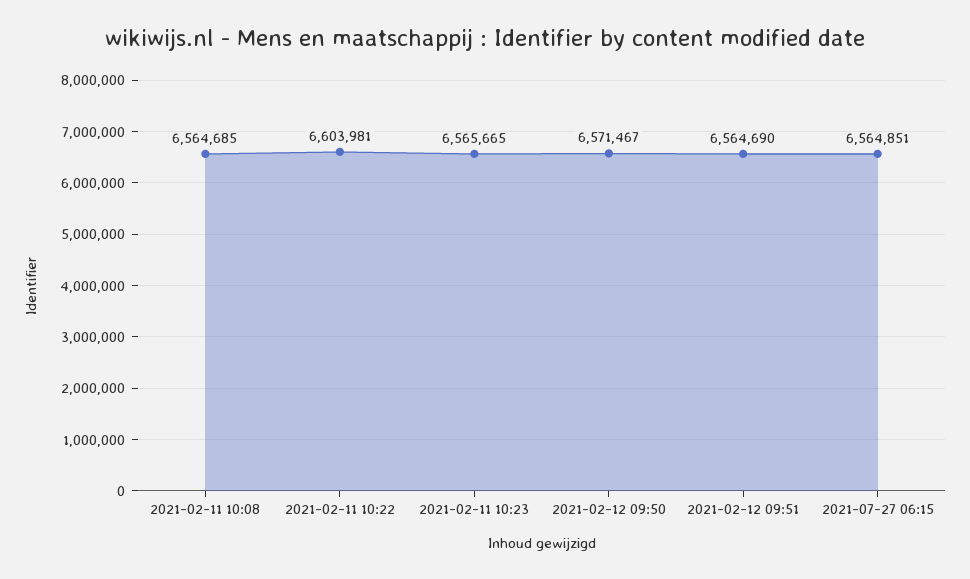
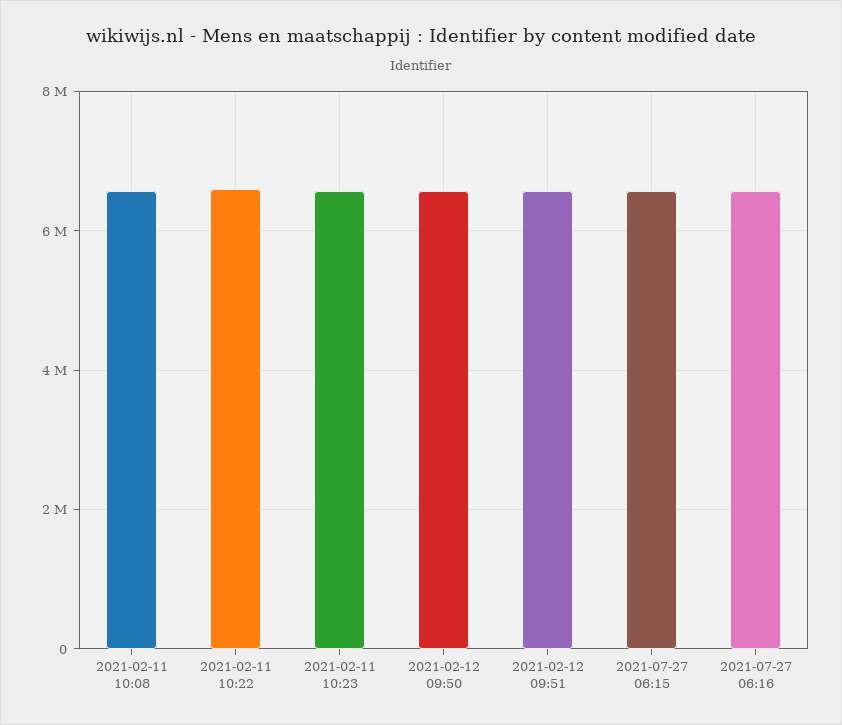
2021-07-27 06:16: none -> 6600000

